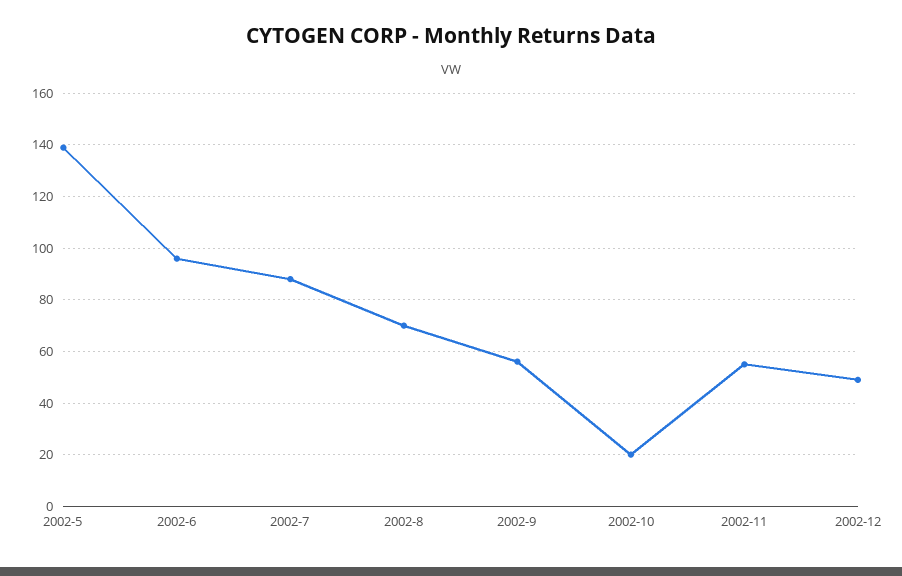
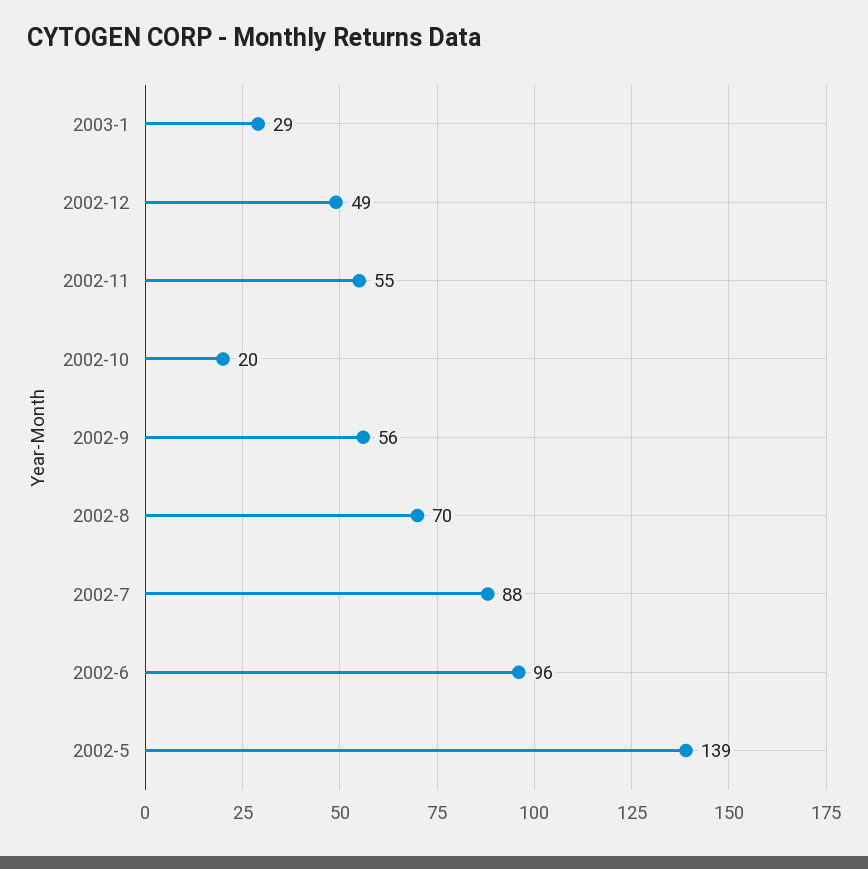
2003-1: none -> 29

